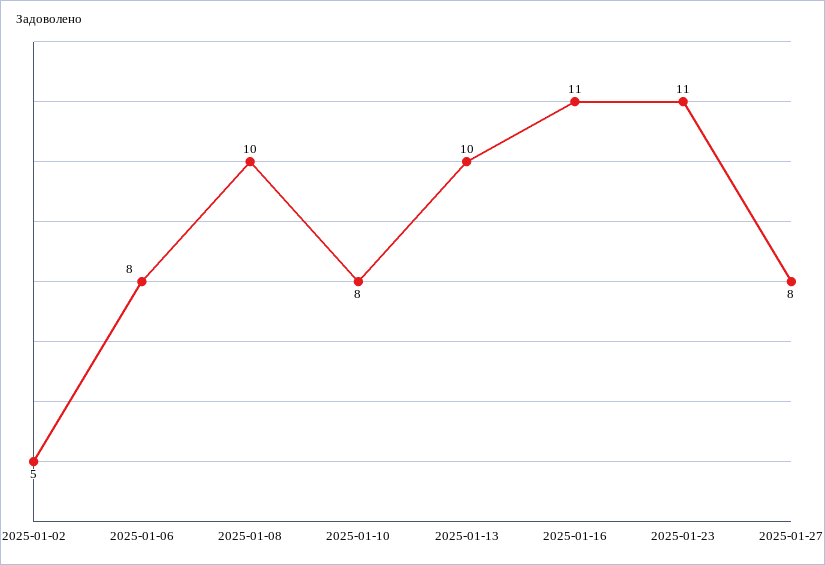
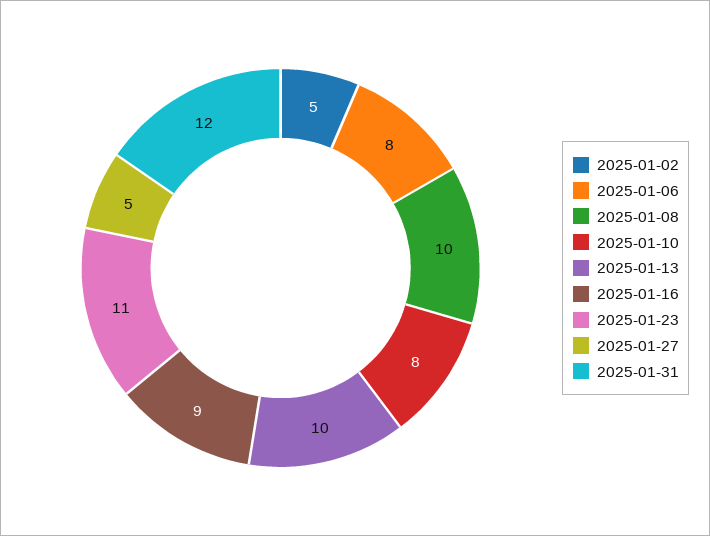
2025-01-16: 11 -> 9
2025-01-27: 8 -> 5
2025-01-31: none -> 12

